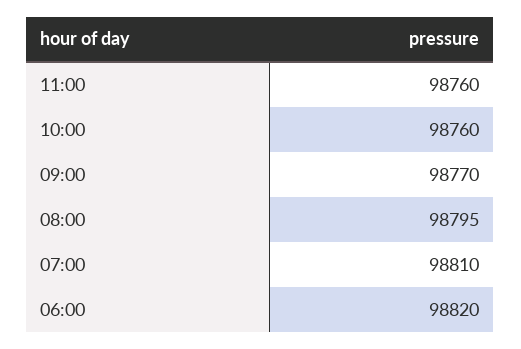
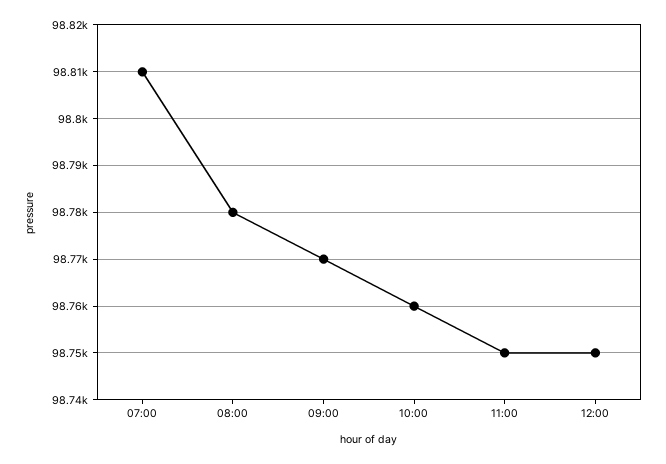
11:00: 98760 -> 98750
08:00: 98795 -> 98780
06:00: 98820 -> none
12:00: none -> 98750

